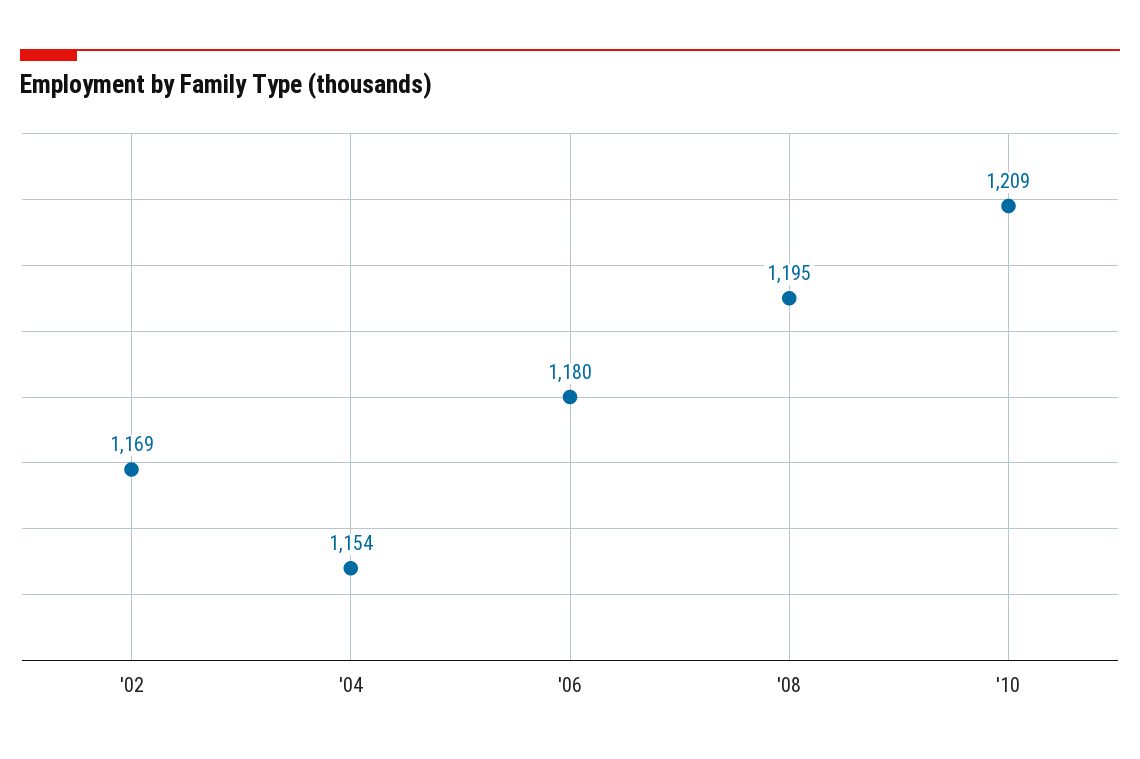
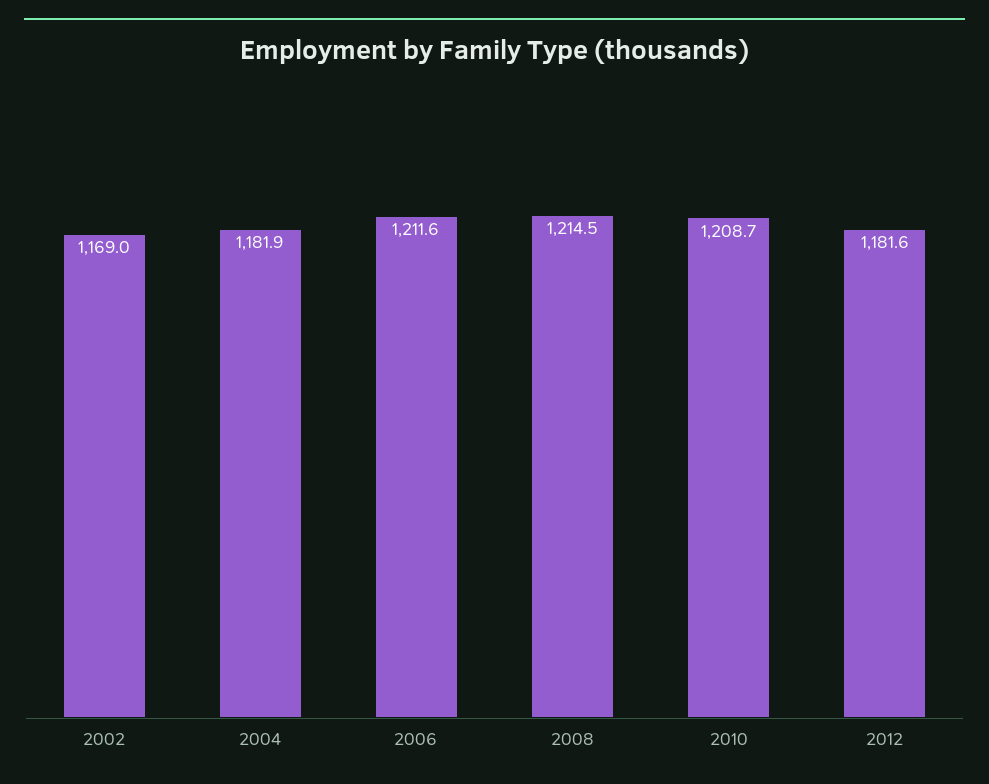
'04: 1154 -> 1181.9
'06: 1180 -> 1211.6
'08: 1195 -> 1214.5
2012: none -> 1181.6

